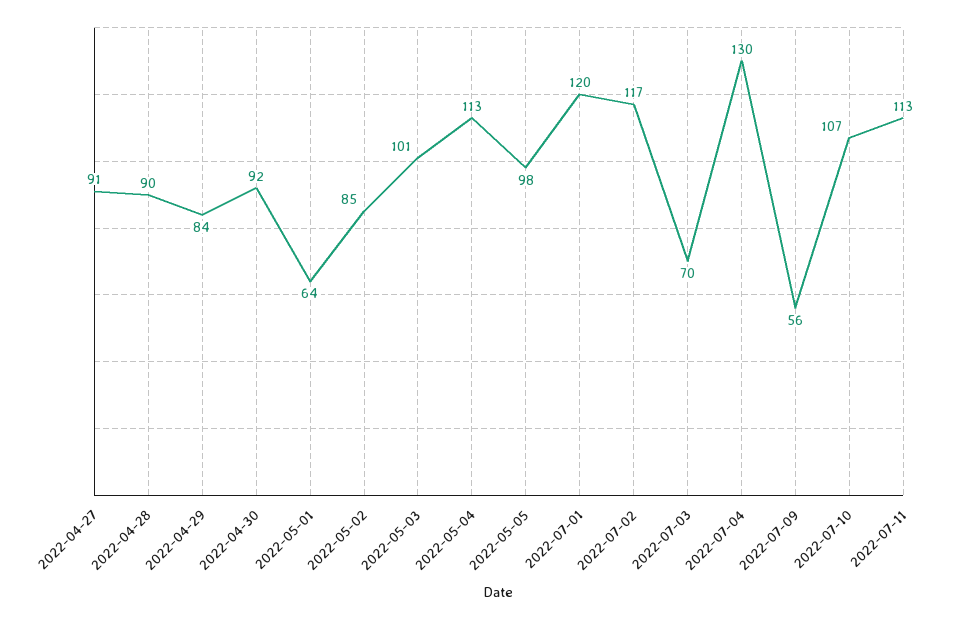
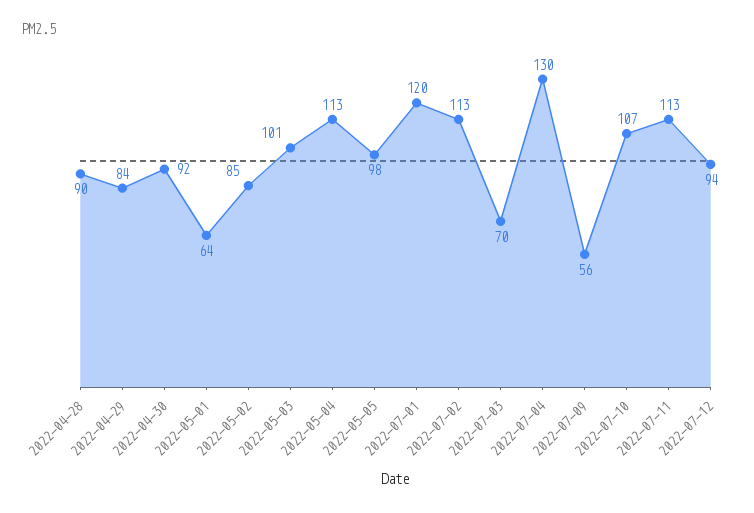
2022-04-27: 91 -> none
2022-07-02: 117 -> 113
2022-07-12: none -> 94

